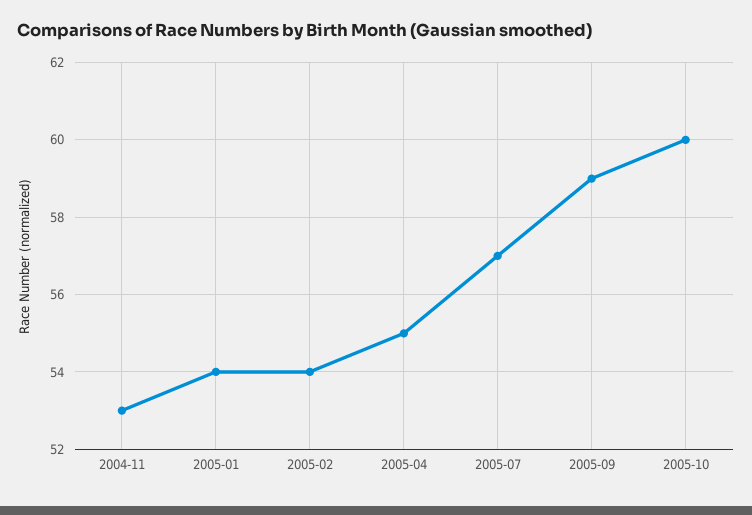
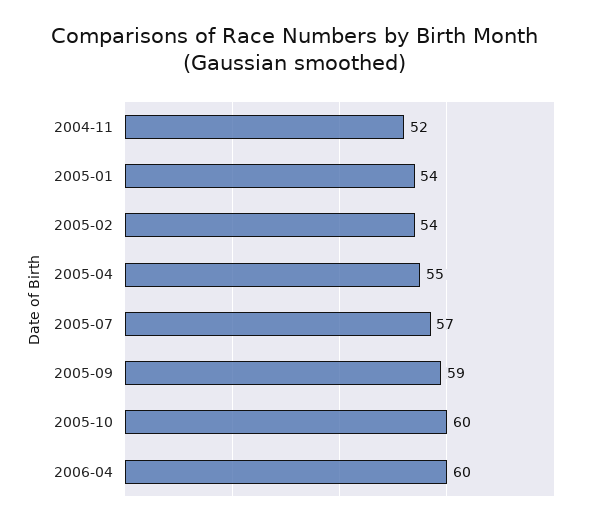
2004-11: 53 -> 52
2006-04: none -> 60

